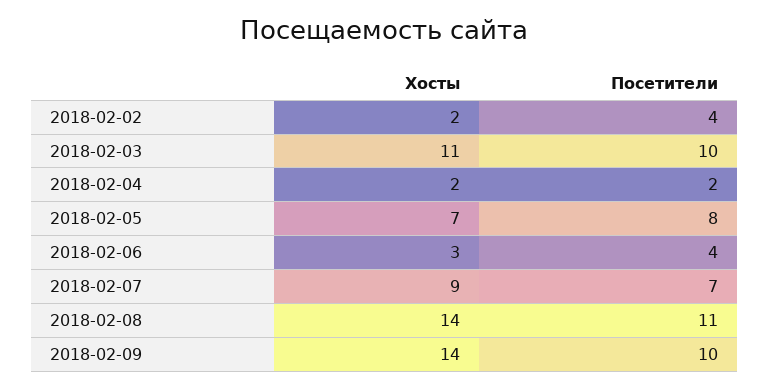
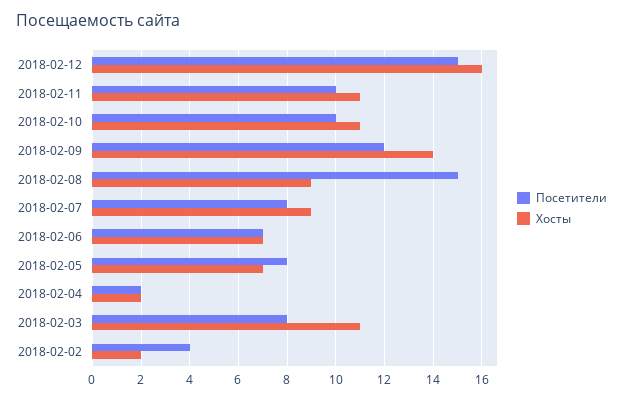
Посетители, 2018-02-03: 10 -> 8
Хосты, 2018-02-06: 3 -> 7
Посетители, 2018-02-06: 4 -> 7
Посетители, 2018-02-07: 7 -> 8
Хосты, 2018-02-08: 14 -> 9
Посетители, 2018-02-08: 11 -> 15
Посетители, 2018-02-09: 10 -> 12
Посетители, 2018-02-12: none -> 15
Хосты, 2018-02-12: none -> 16
Посетители, 2018-02-11: none -> 10
Хосты, 2018-02-11: none -> 11
Посетители, 2018-02-10: none -> 10
Хосты, 2018-02-10: none -> 11

